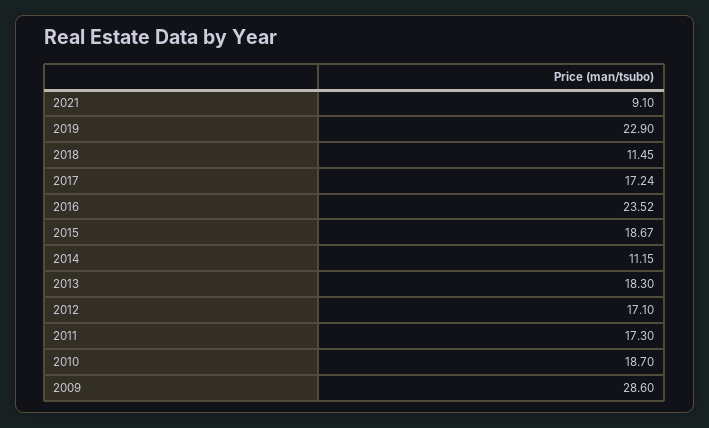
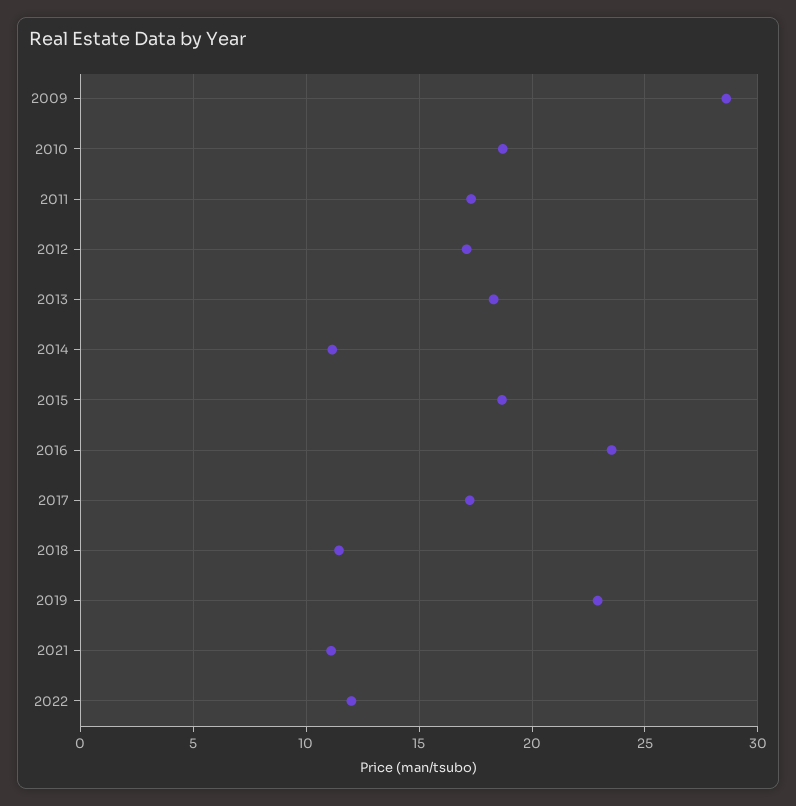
2021: 9.1 -> 11
2022: none -> 12

